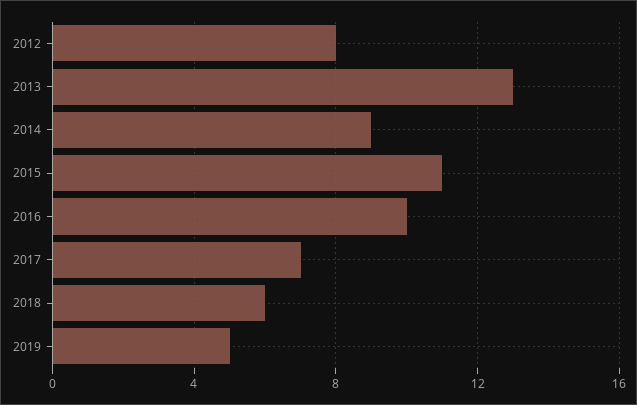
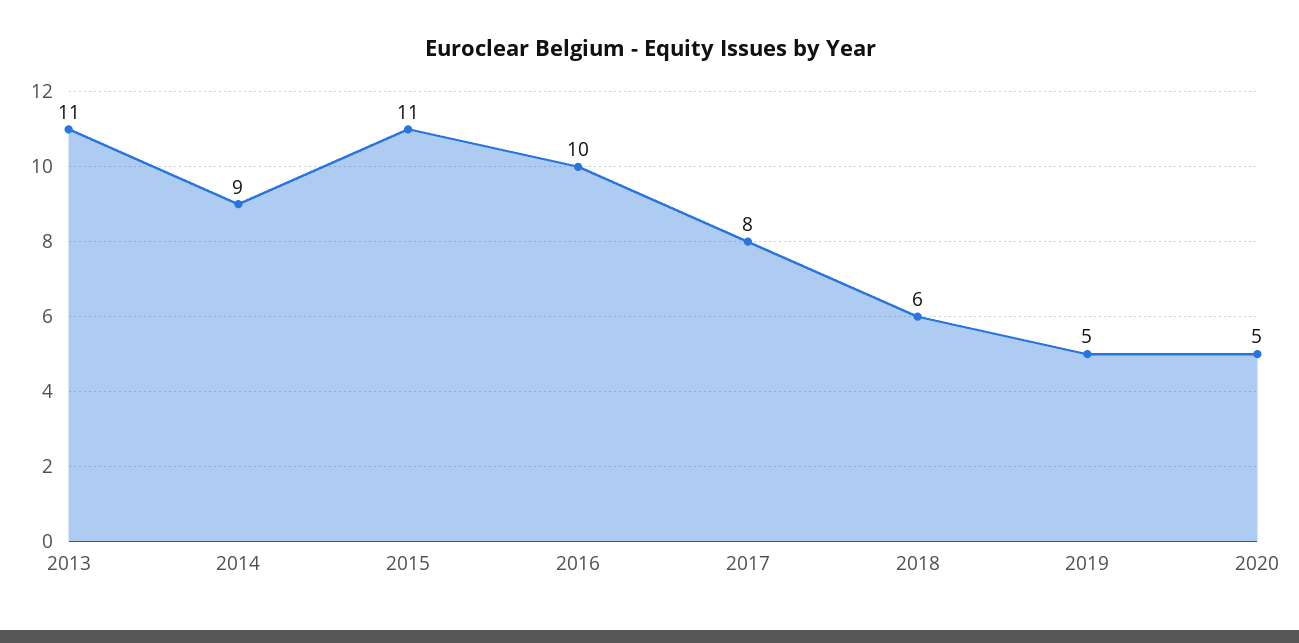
2012: 8 -> none
2013: 13 -> 11
2017: 7 -> 8
2020: none -> 5

